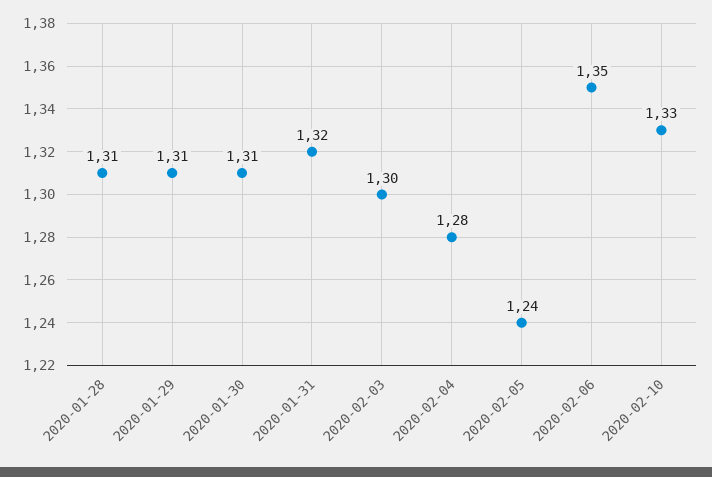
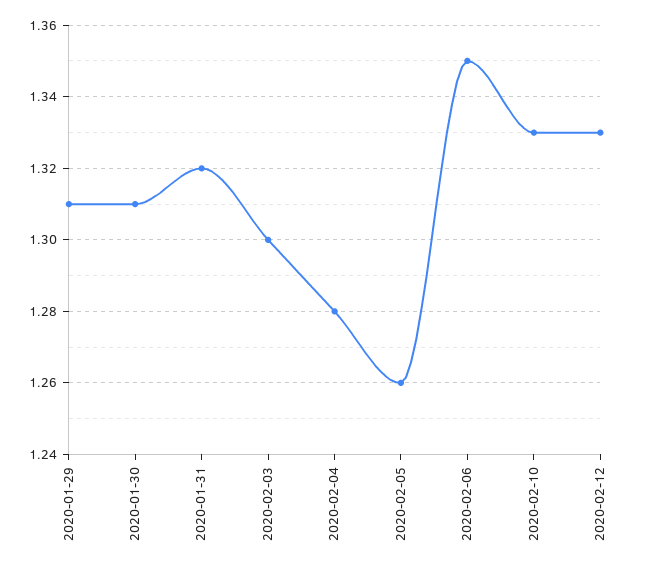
2020-01-28: 1.31 -> none
2020-02-05: 1.24 -> 1.26
2020-02-12: none -> 1.33

